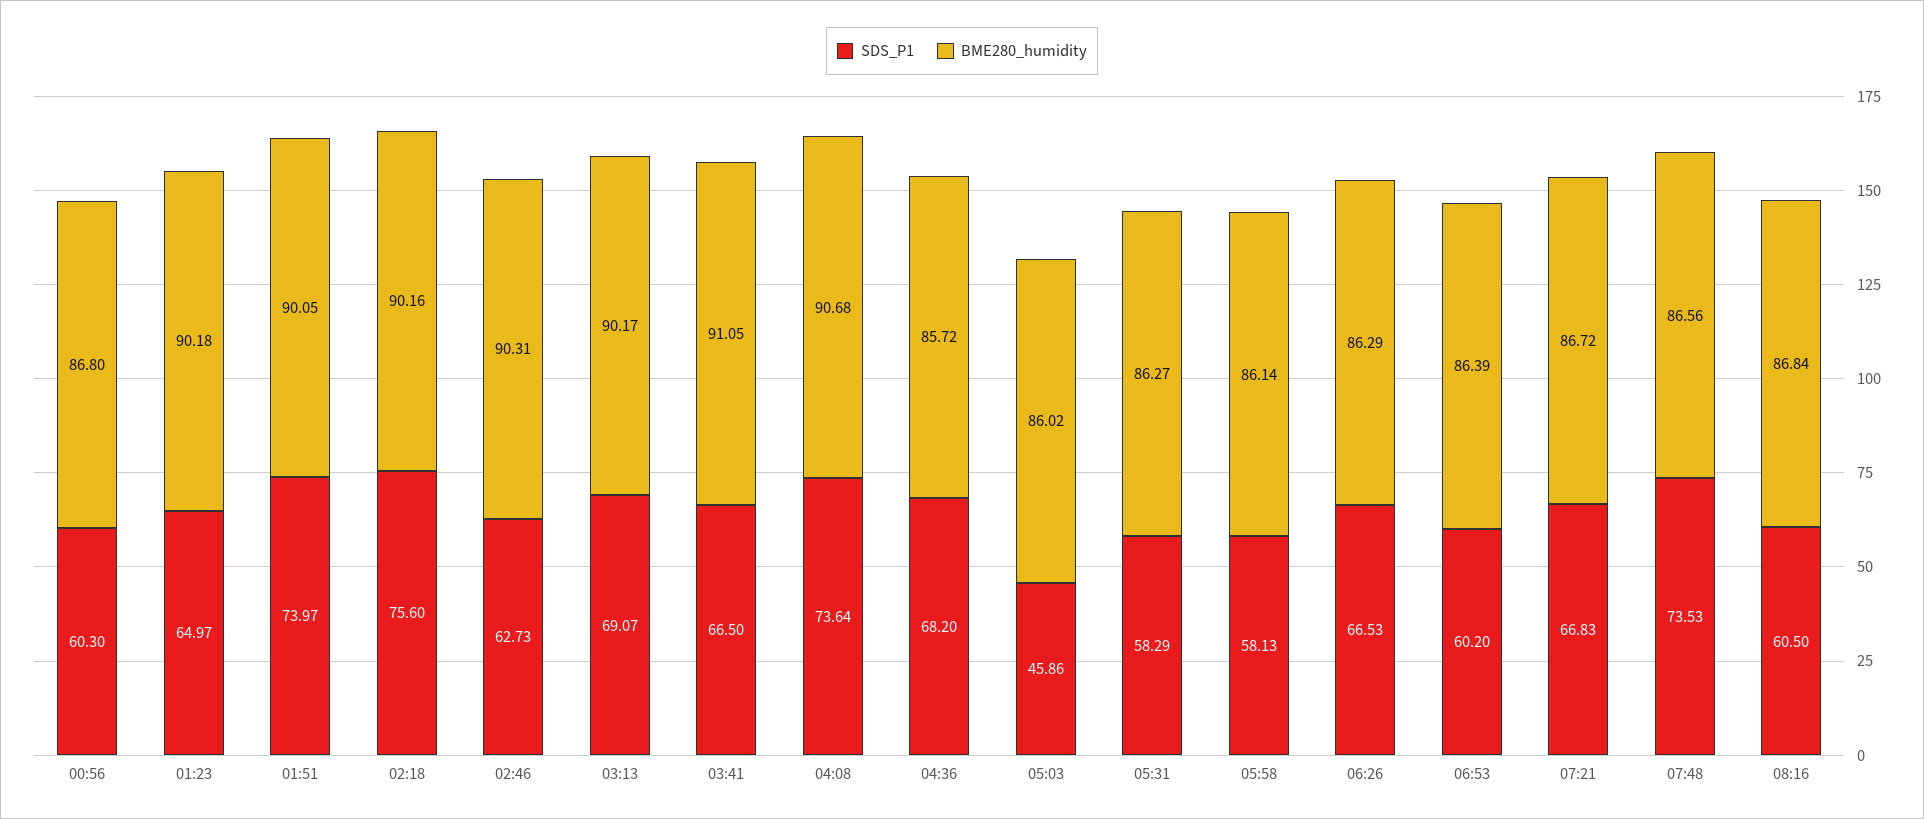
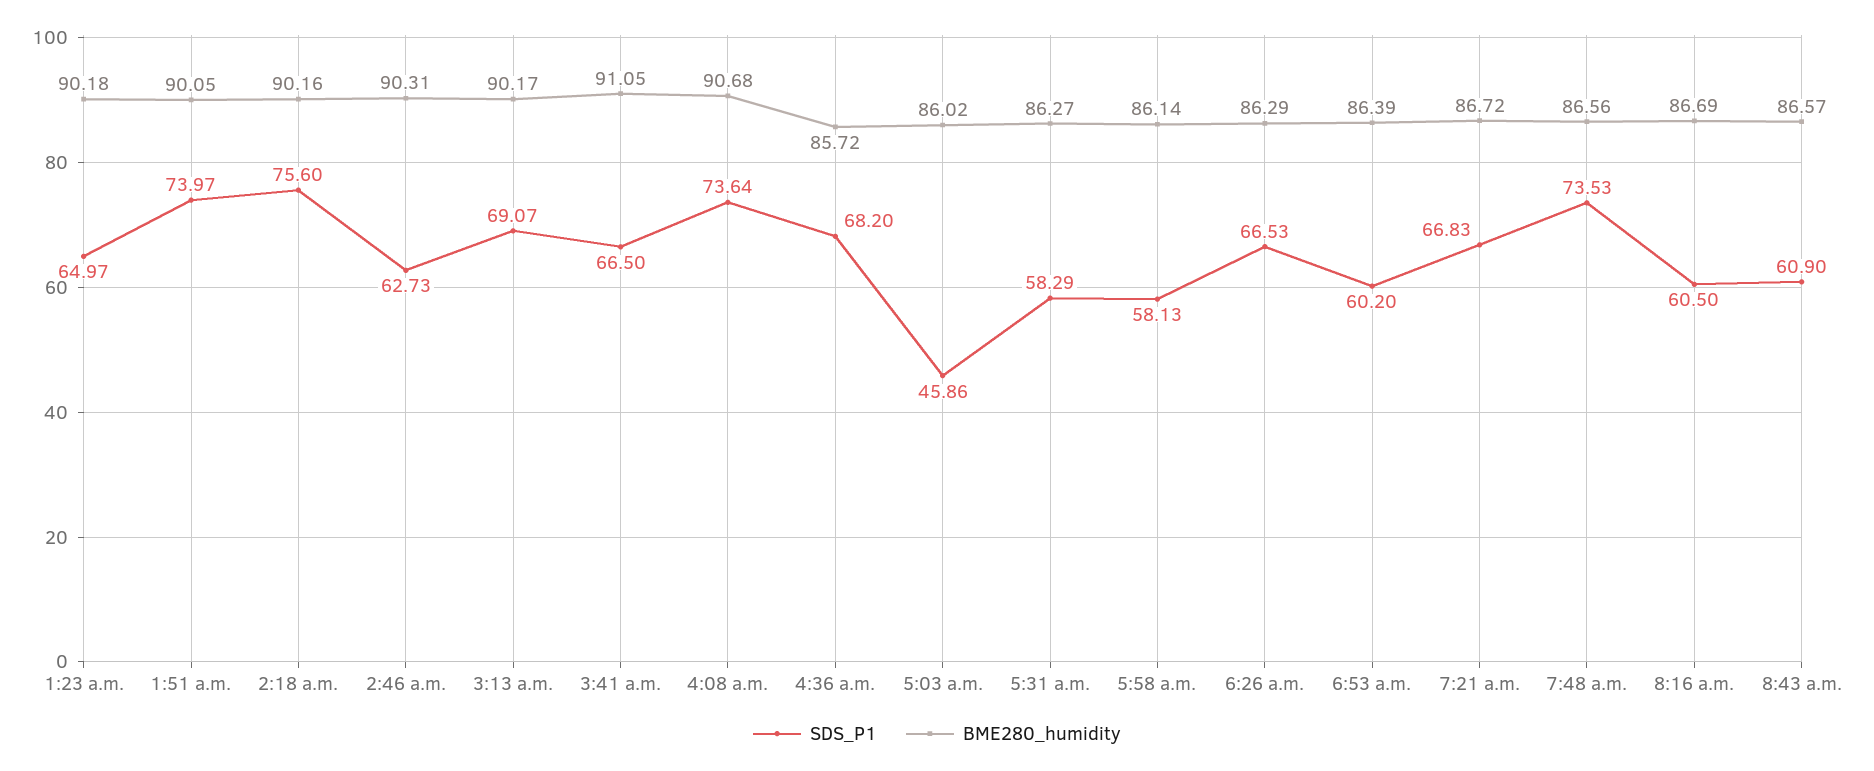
SDS_P1, 00:56: 60.3 -> none
BME280_humidity, 00:56: 86.8 -> none
BME280_humidity, 08:16: 86.84 -> 86.69
SDS_P1, 8:43 a.m.: none -> 60.9
BME280_humidity, 8:43 a.m.: none -> 86.57

